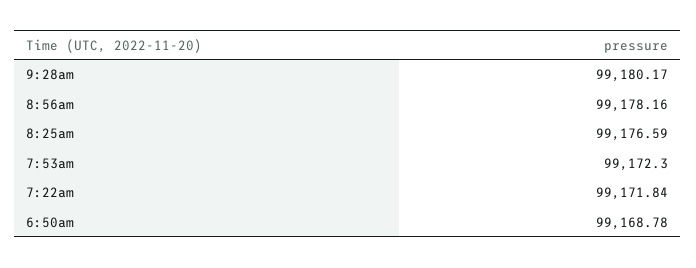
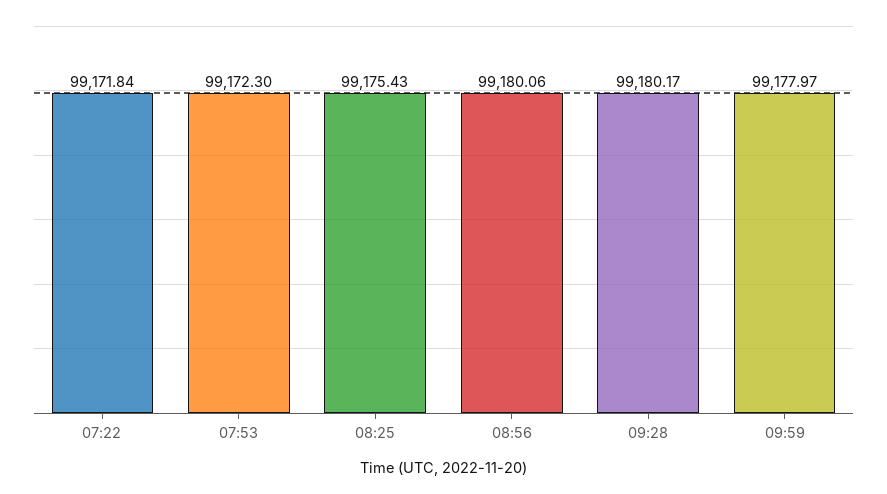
8:56am: 99178.16 -> 99180.06
8:25am: 99176.59 -> 99175.43
6:50am: 99168.78 -> none
09:59: none -> 99177.97

